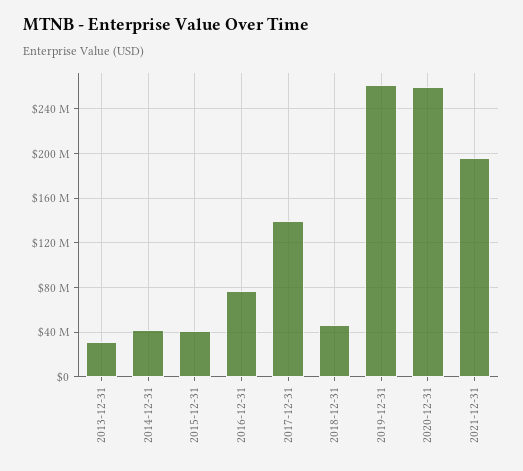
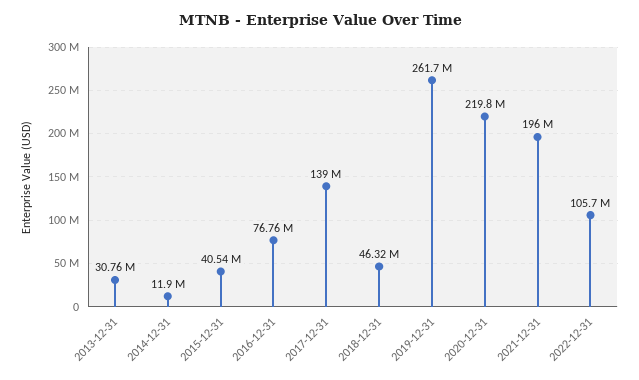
2014-12-31: 40000000 -> 11900000
2020-12-31: 260000000 -> 219800000
2022-12-31: none -> 105700000

